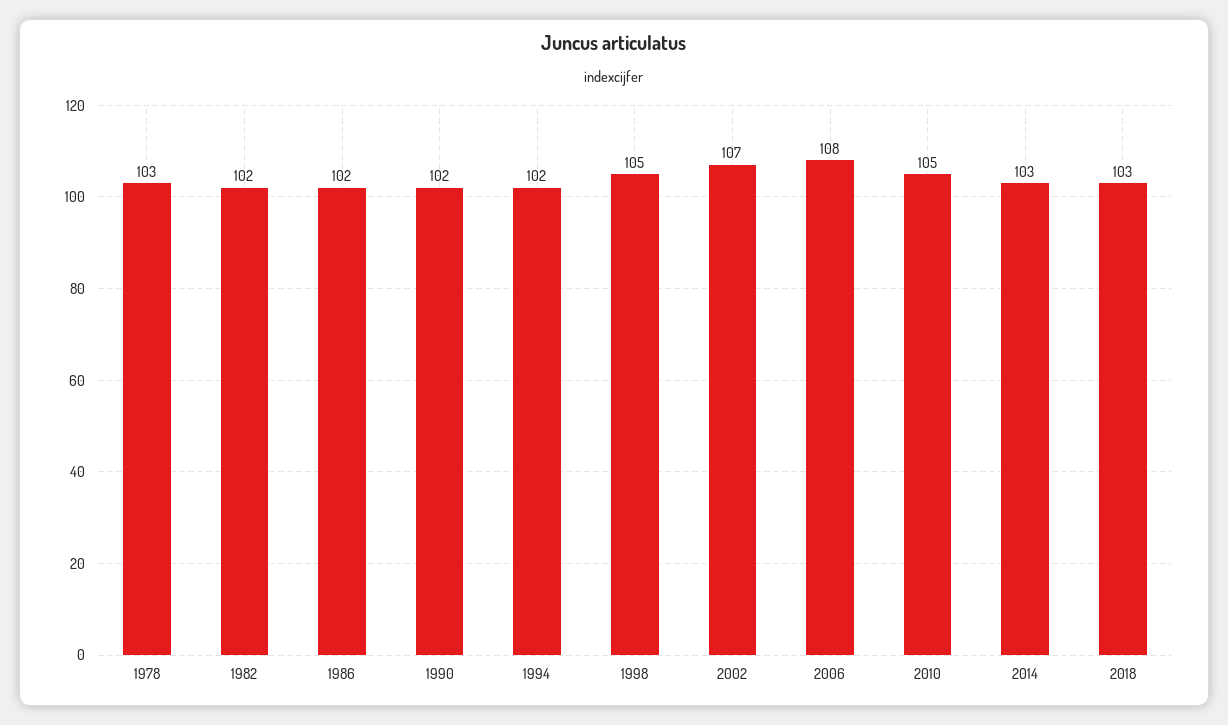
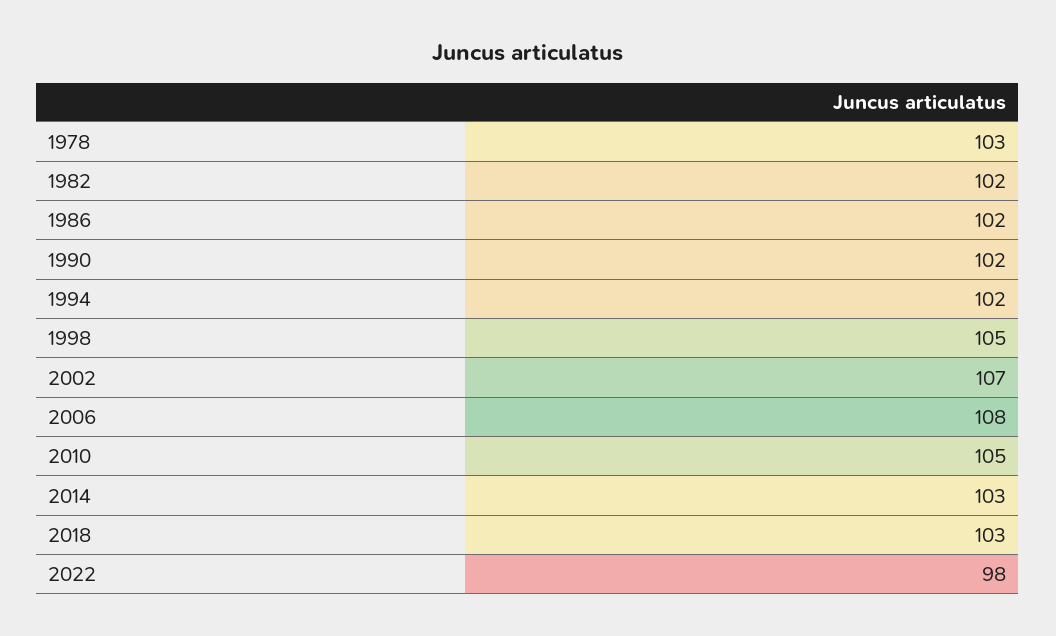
2022: none -> 98

